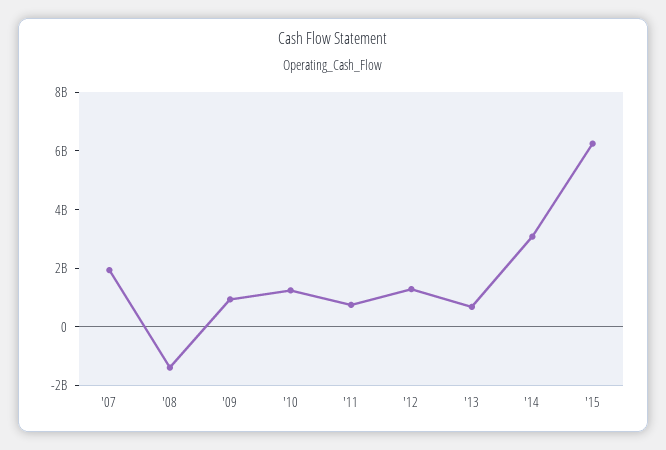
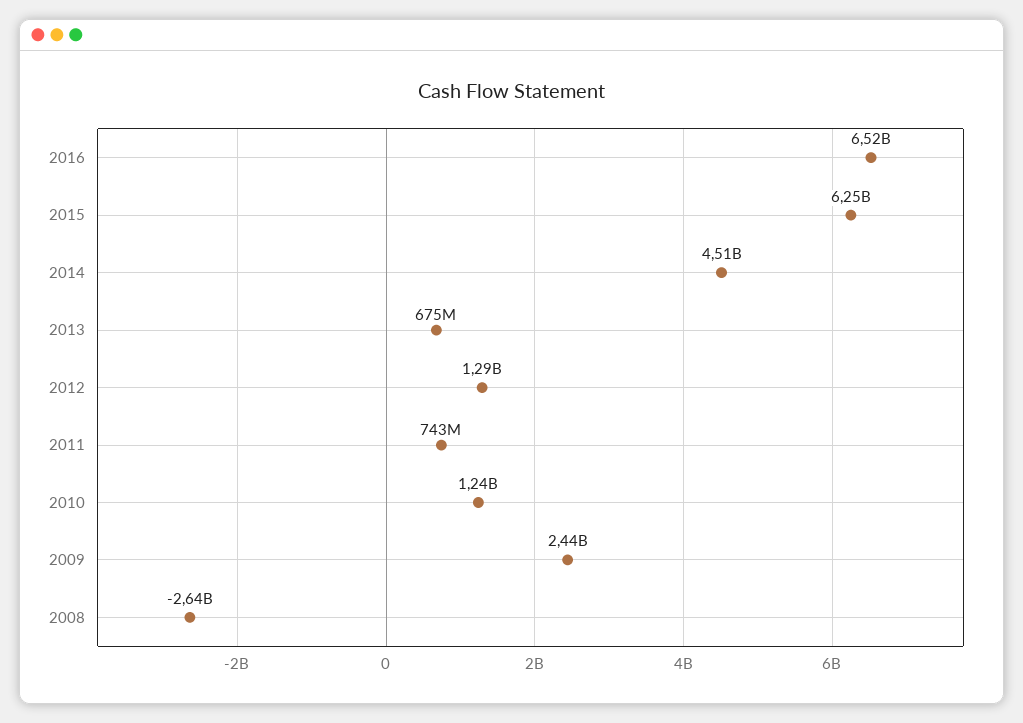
'07: 2000000000 -> none
'08: -1500000000 -> -2640000000
'09: 1000000000 -> 2440000000
'14: 3000000000 -> 4510000000
2016: none -> 6520000000

